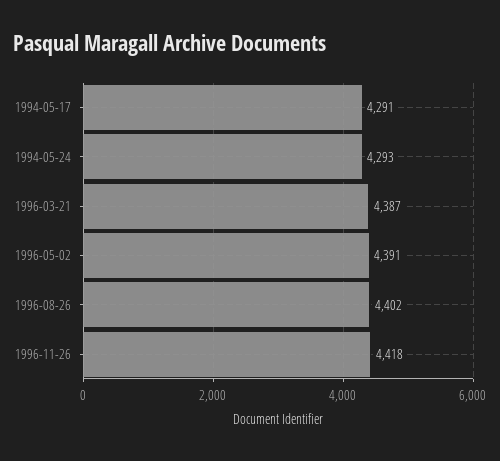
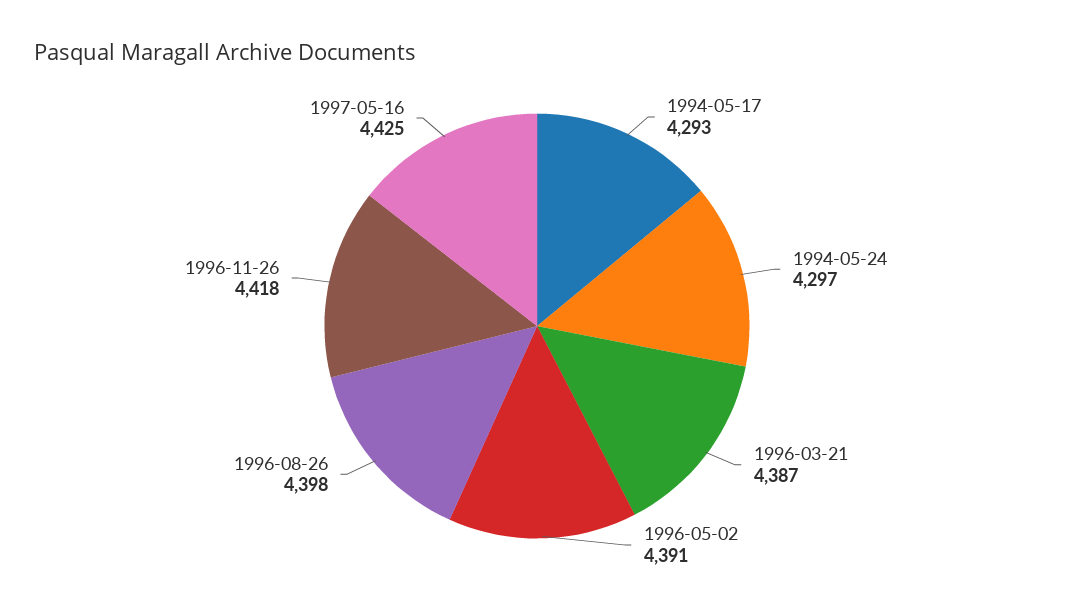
1994-05-17: 4291 -> 4293
1994-05-24: 4293 -> 4297
1996-08-26: 4402 -> 4398
1997-05-16: none -> 4425

